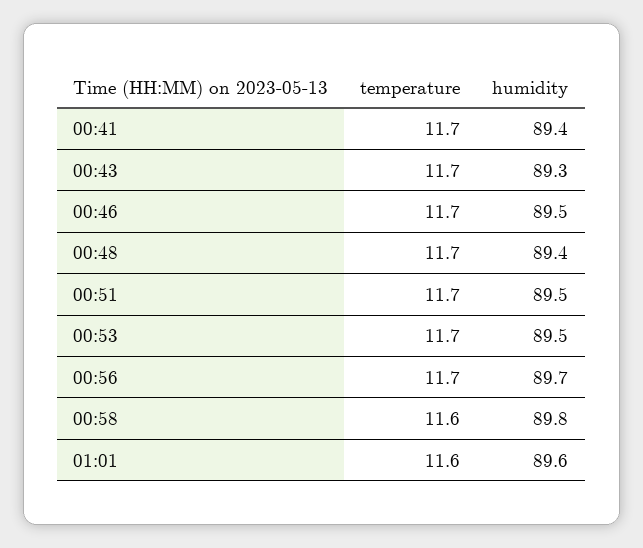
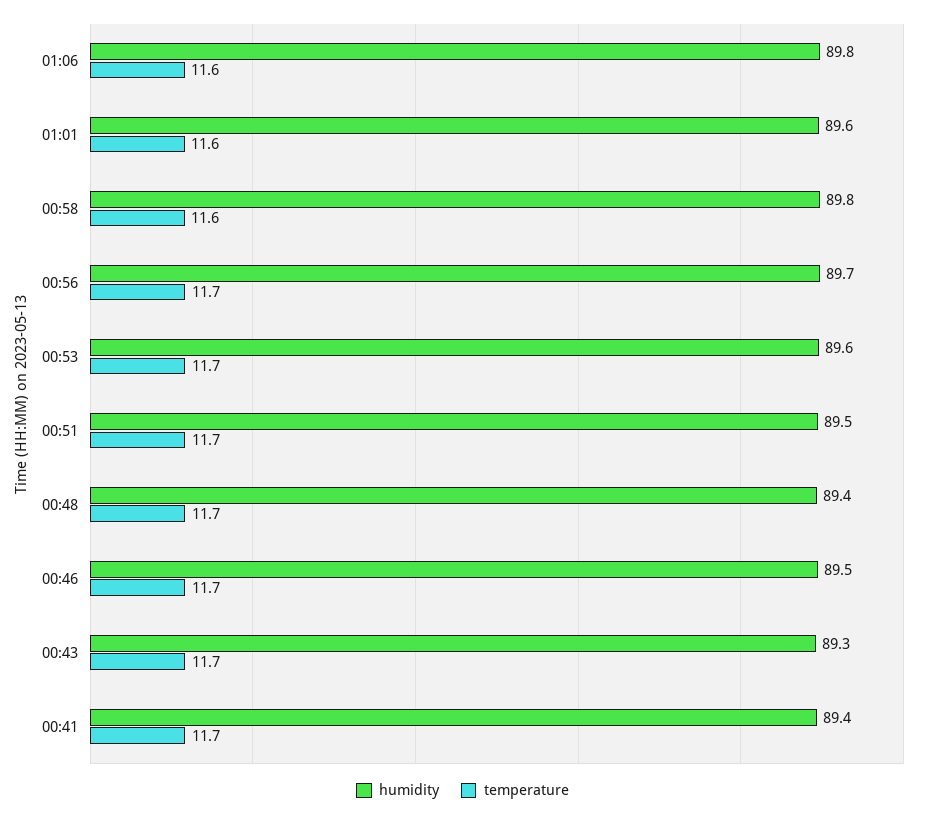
humidity, 00:53: 89.5 -> 89.6
humidity, 01:06: none -> 89.8
temperature, 01:06: none -> 11.6

